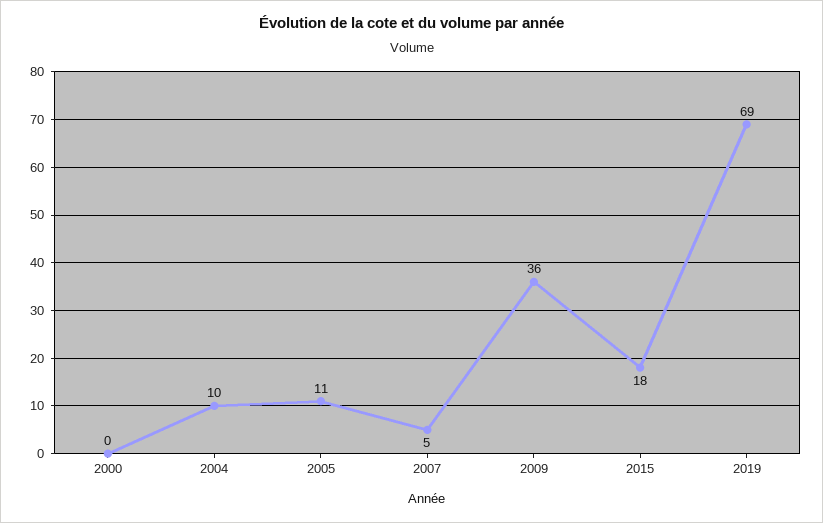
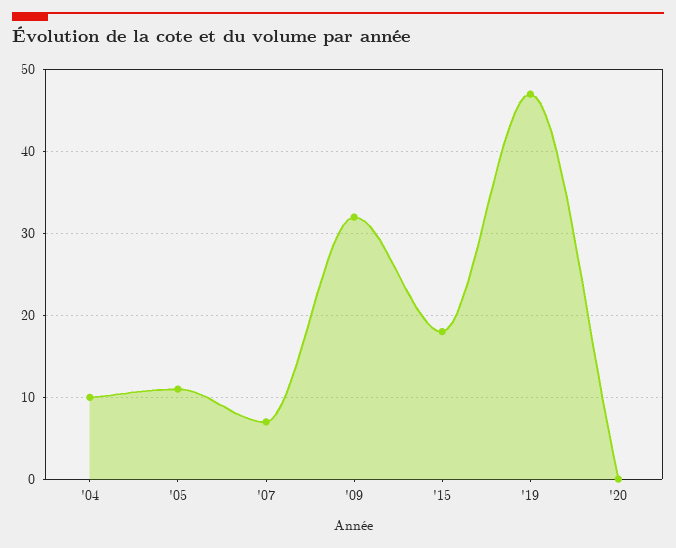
2000: 0 -> none
2007: 5 -> 7
2009: 36 -> 32
2019: 69 -> 47
'20: none -> 0

